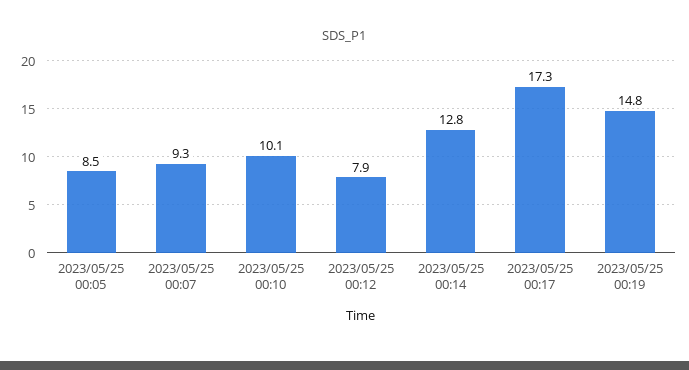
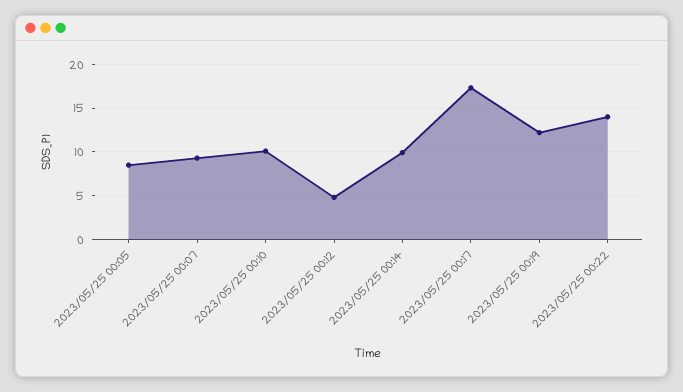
2023/05/25 00:12: 7.9 -> 5
2023/05/25 00:14: 12.8 -> 10
2023/05/25 00:19: 14.8 -> 12
2023/05/25 00:22: none -> 14

